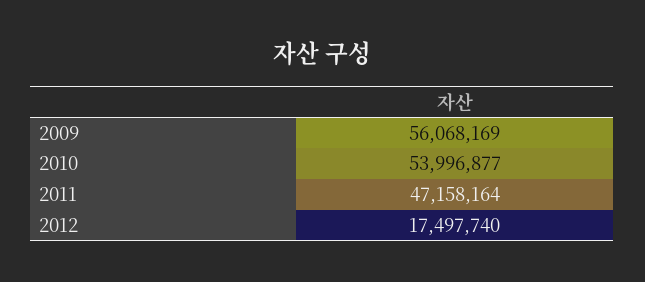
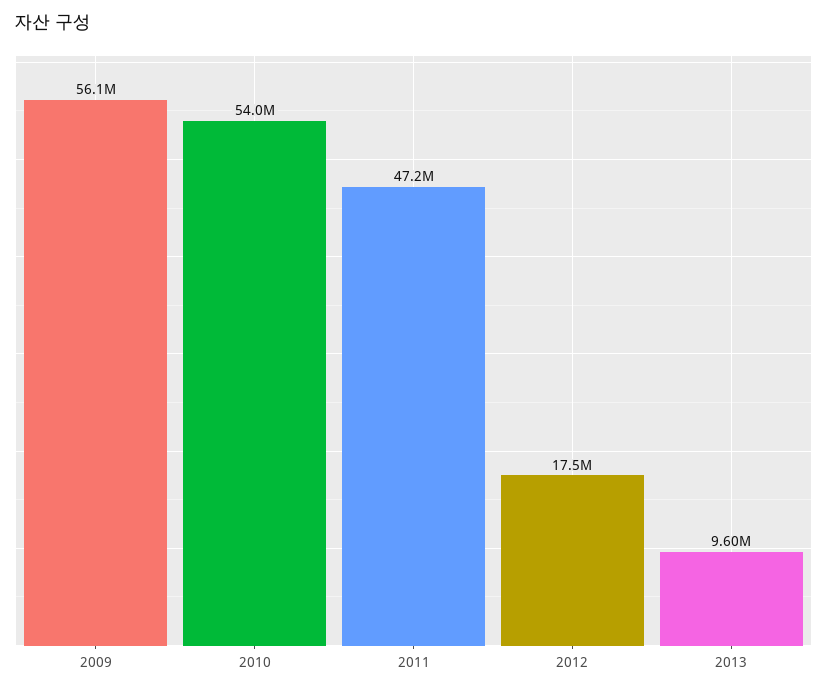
2013: none -> 9600000

